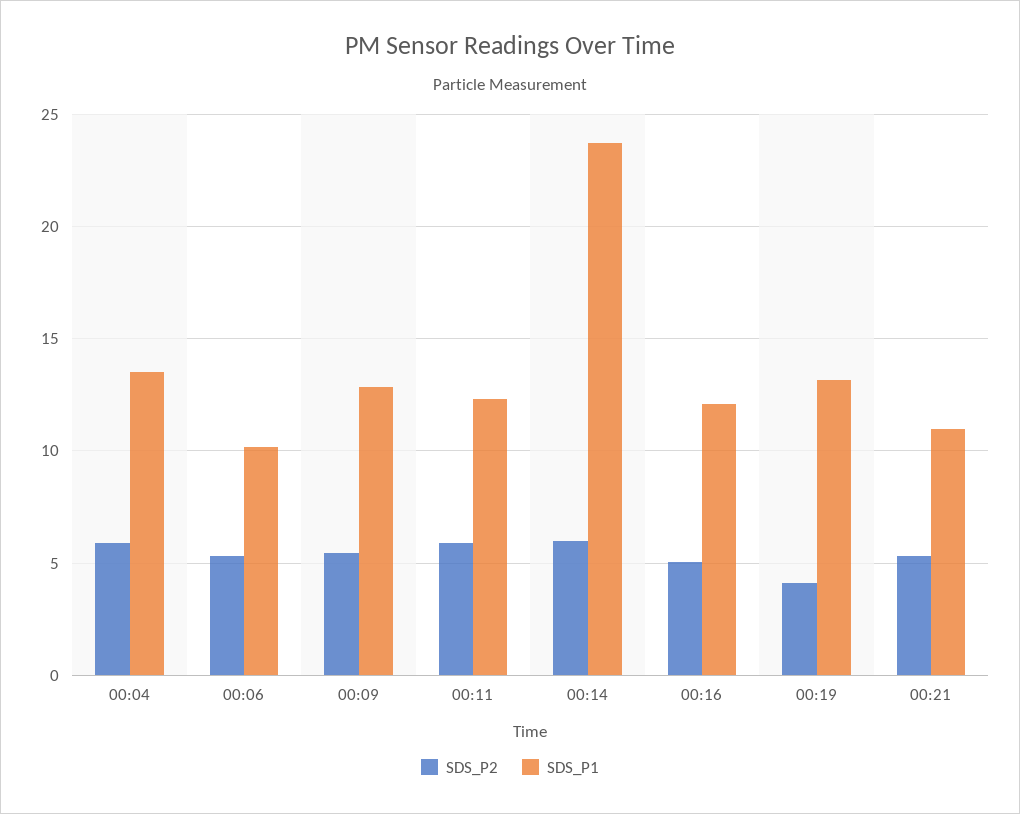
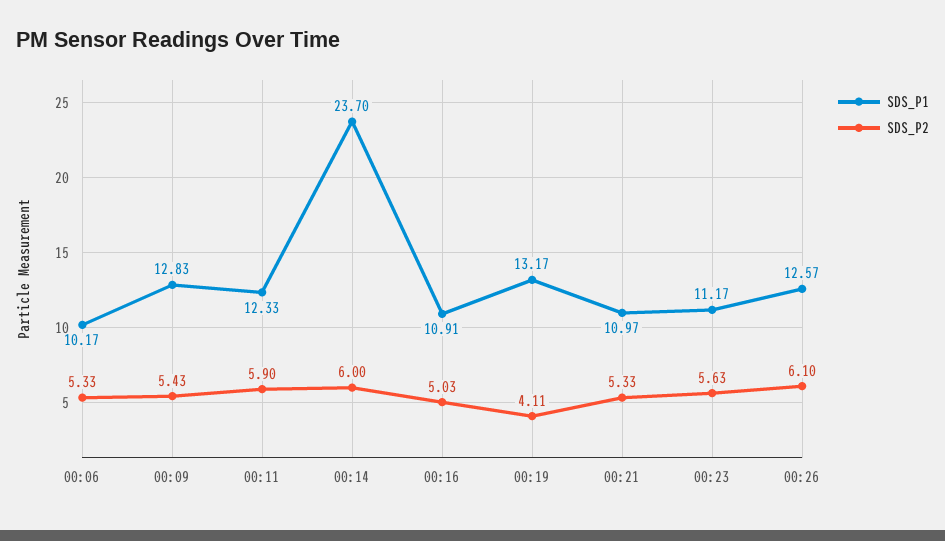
SDS_P2, 00:04: 6 -> none
SDS_P1, 00:04: 13.5 -> none
SDS_P1, 00:16: 12 -> 10.91
SDS_P1, 00:23: none -> 11.17
SDS_P2, 00:23: none -> 5.63
SDS_P1, 00:26: none -> 12.57
SDS_P2, 00:26: none -> 6.1

